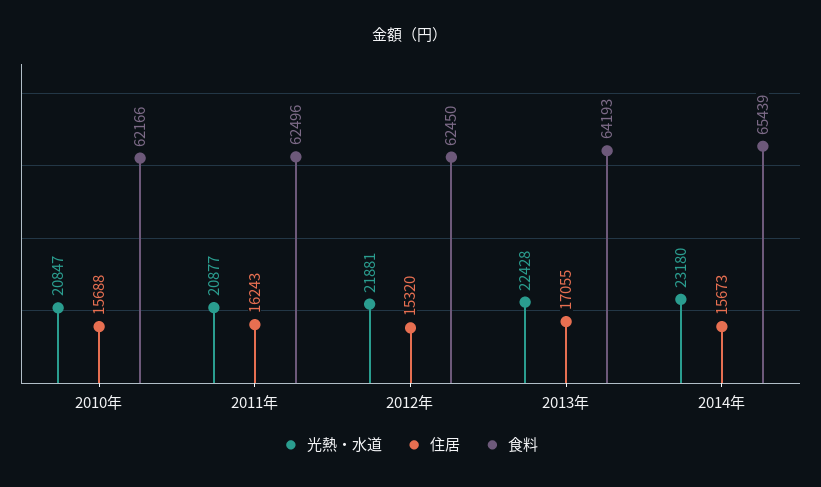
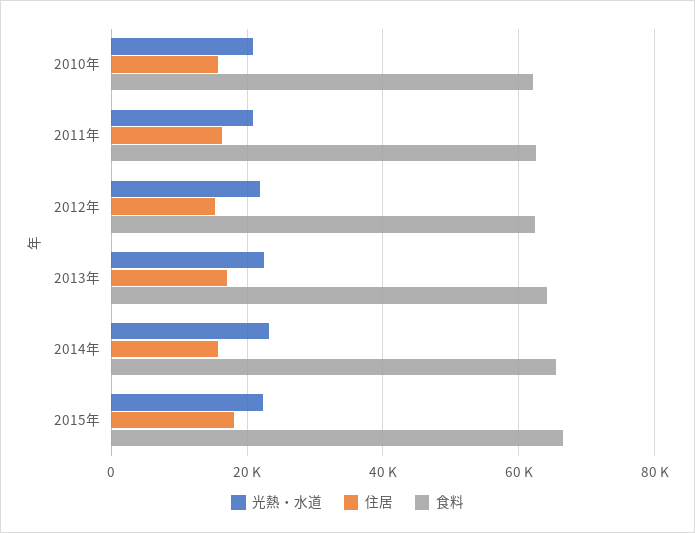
光熱・水道, 2015年: none -> 22000
住居, 2015年: none -> 18000
食料, 2015年: none -> 66000

